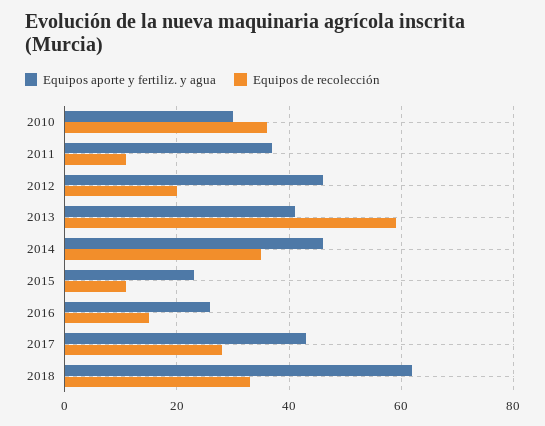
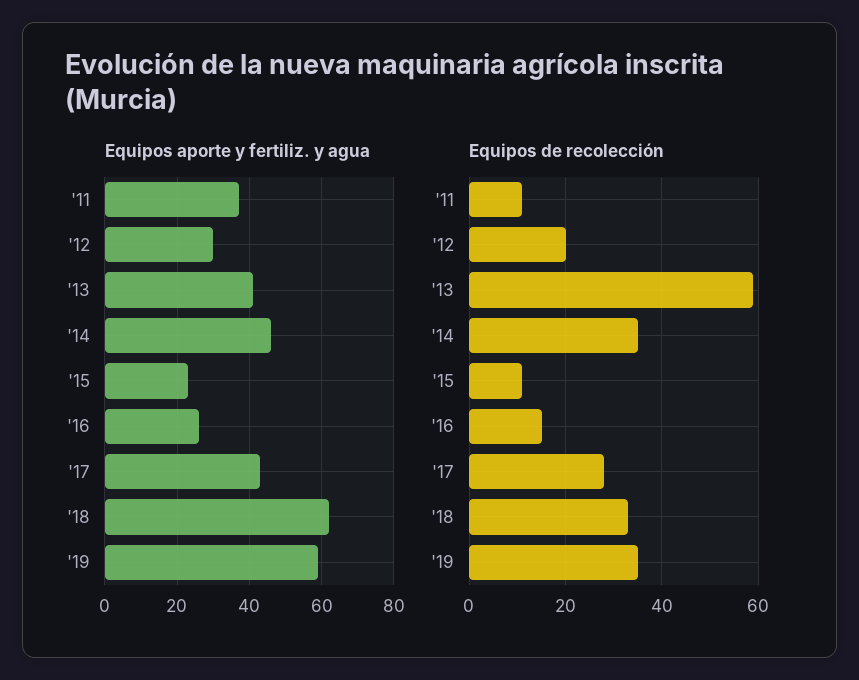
Equipos aporte y fertiliz. y agua, 2010: 30 -> none
Equipos de recolección, 2010: 35 -> none
Equipos aporte y fertiliz. y agua, 2012: 45 -> 30
Equipos aporte y fertiliz. y agua, '19: none -> 60
Equipos de recolección, '19: none -> 35

